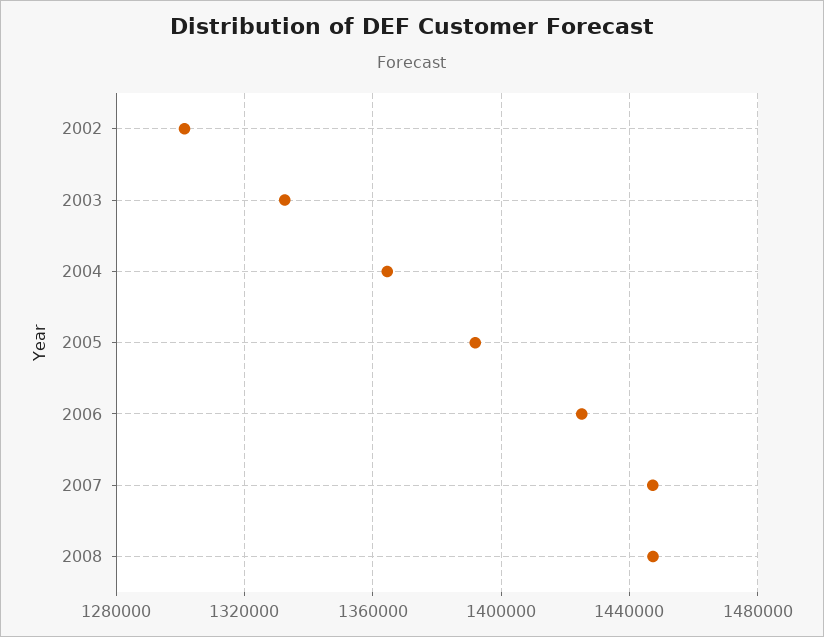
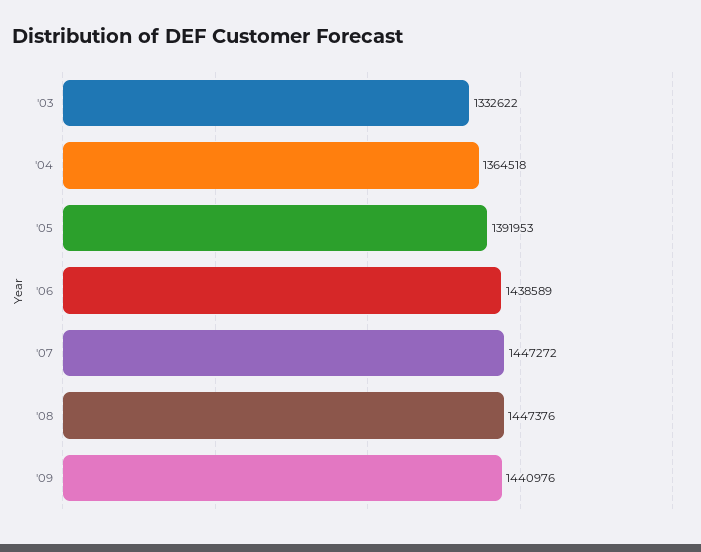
2002: 1300000 -> none
2006: 1425000 -> 1438589
'09: none -> 1440976

